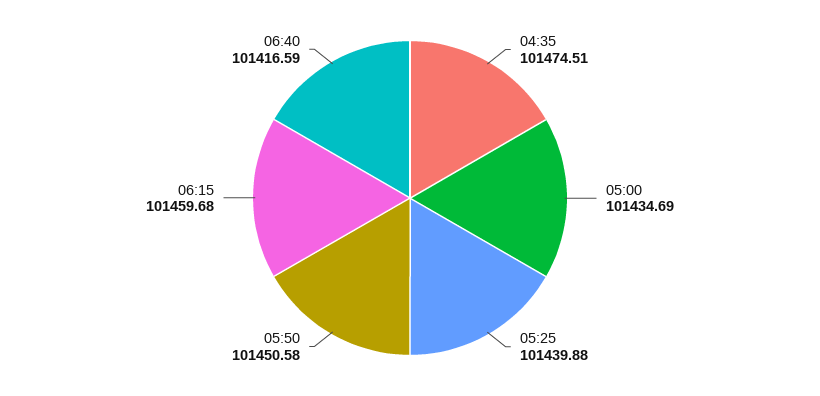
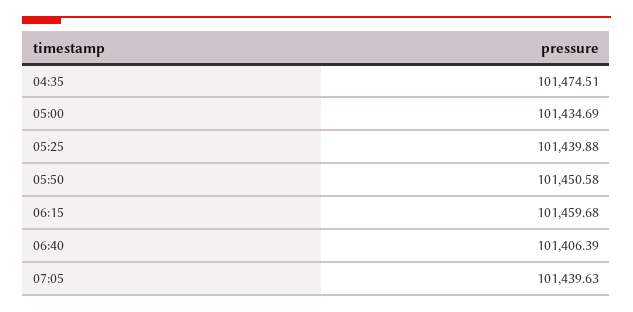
06:40: 101416.59 -> 101406.39
07:05: none -> 101439.63

